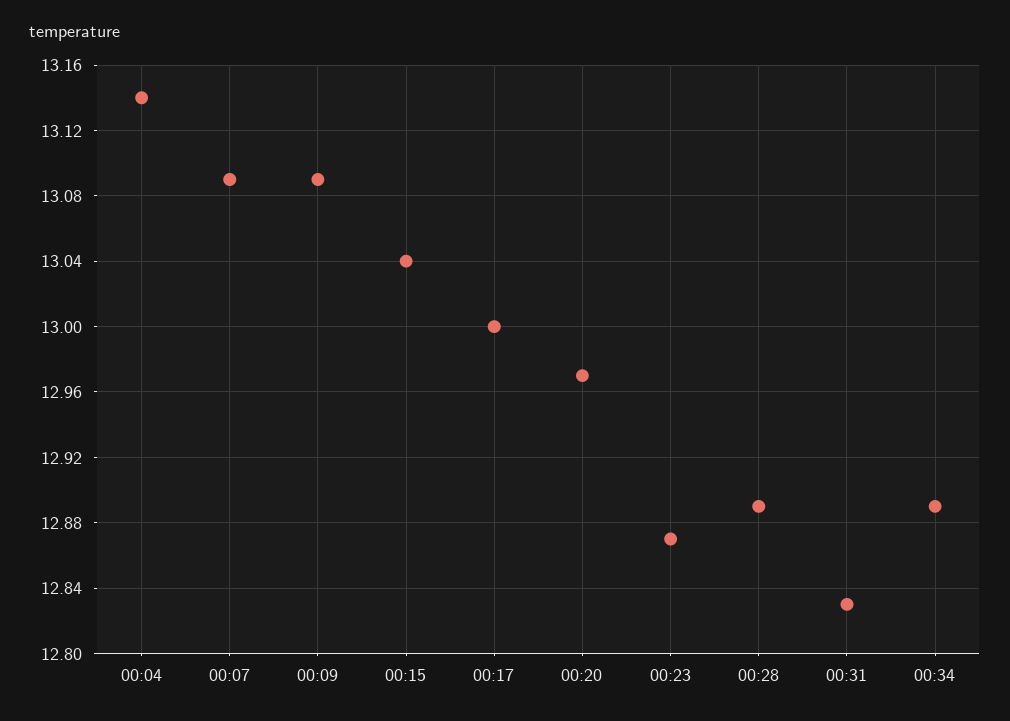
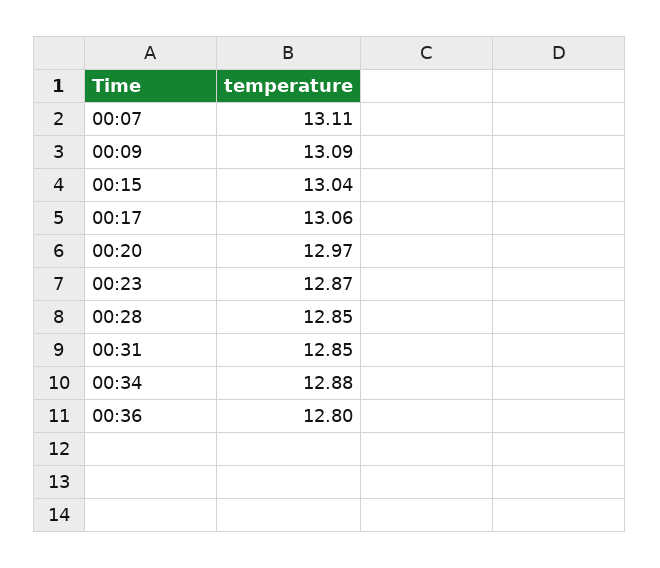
00:04: 13.14 -> none
00:07: 13.09 -> 13.11
00:17: 13 -> 13.06
00:28: 12.89 -> 12.85
00:31: 12.83 -> 12.85
00:34: 12.89 -> 12.88
00:36: none -> 12.8

